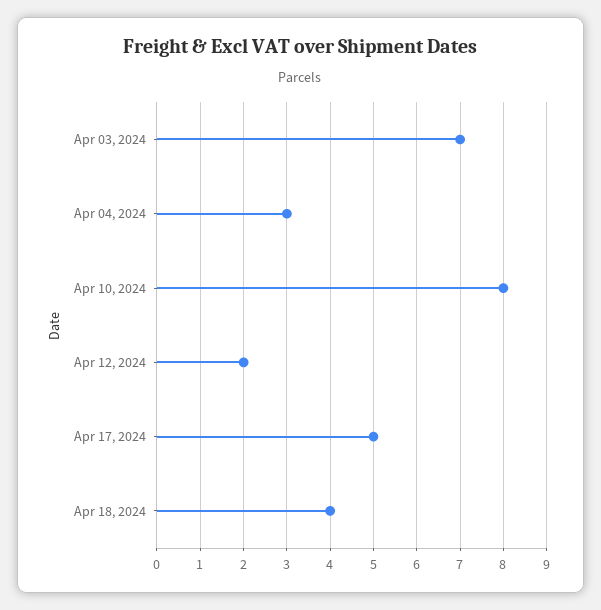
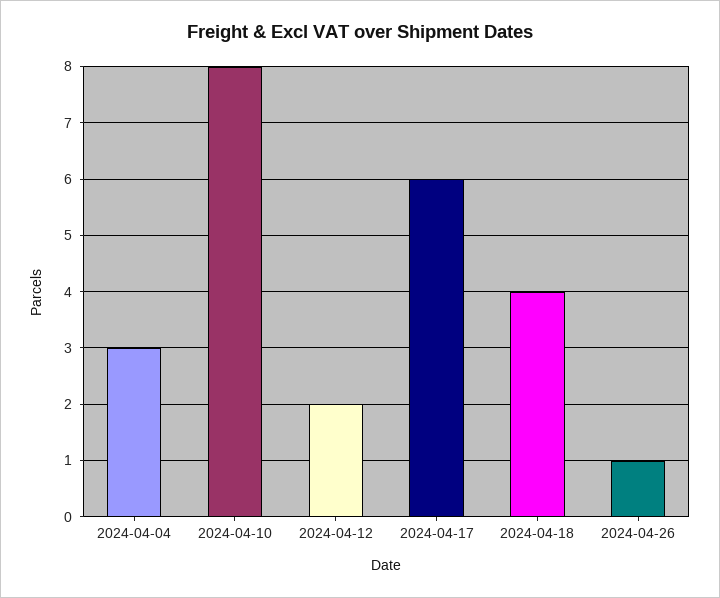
Apr 03, 2024: 7 -> none
Apr 17, 2024: 5 -> 6
2024-04-26: none -> 1

